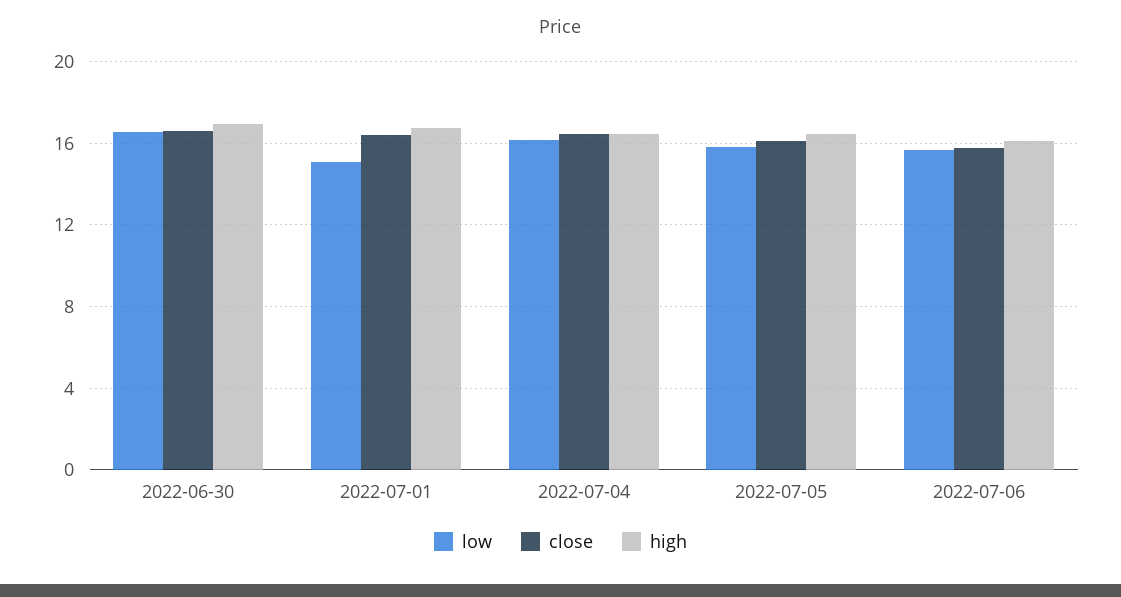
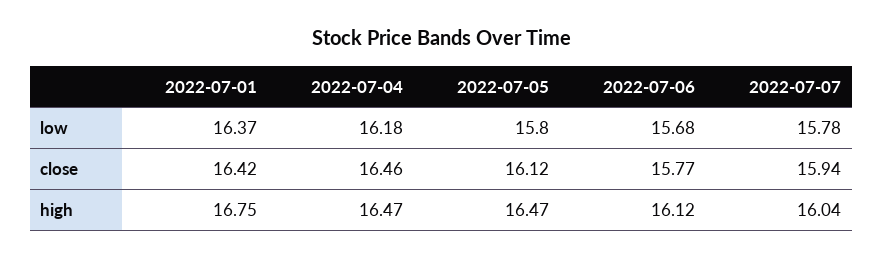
low, 2022-06-30: 16.5 -> none
close, 2022-06-30: 16.5 -> none
high, 2022-06-30: 17 -> none
low, 2022-07-01: 15 -> 16.37
low, 2022-07-07: none -> 15.78
close, 2022-07-07: none -> 15.94
high, 2022-07-07: none -> 16.04

